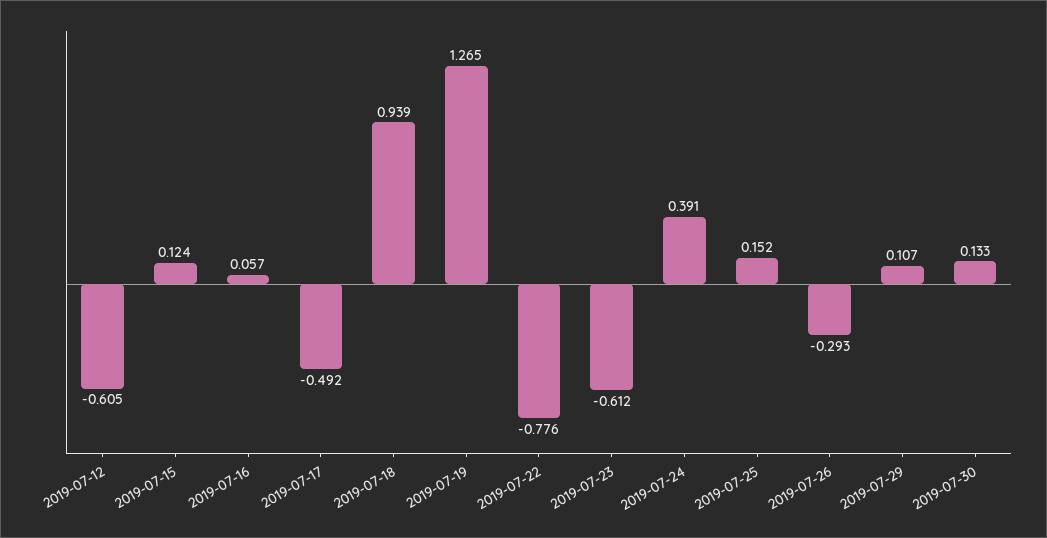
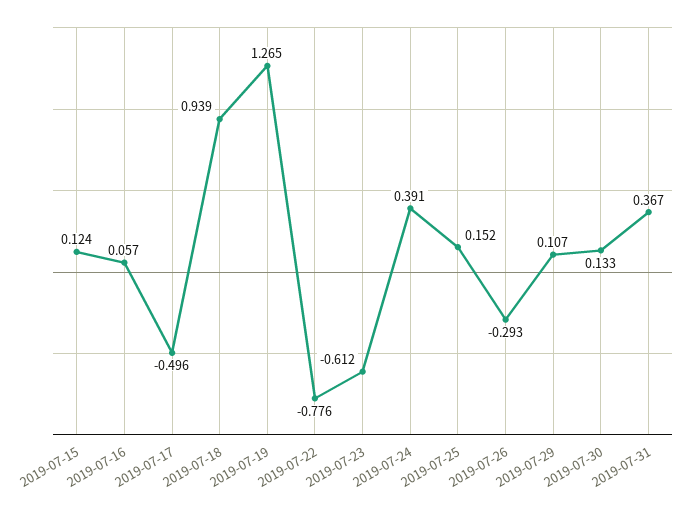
2019-07-12: -0.605 -> none
2019-07-17: -0.492 -> -0.496
2019-07-31: none -> 0.367

